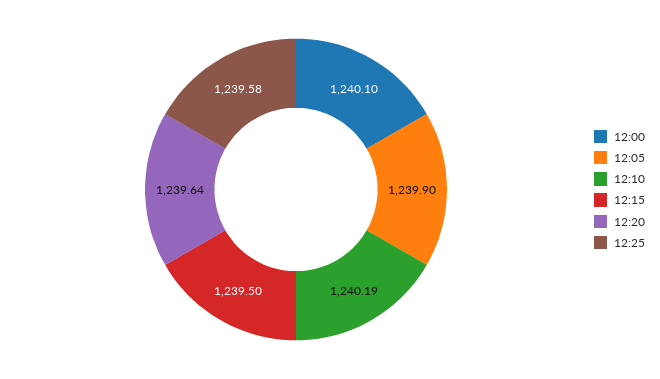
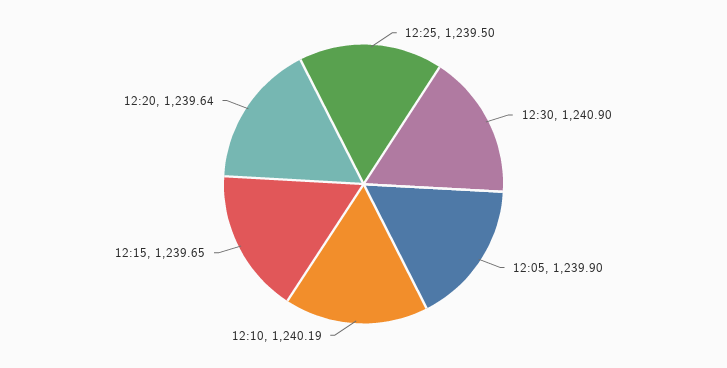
12:00: 1240.1 -> none
12:15: 1239.5 -> 1239.65
12:25: 1239.58 -> 1239.5
12:30: none -> 1240.9

